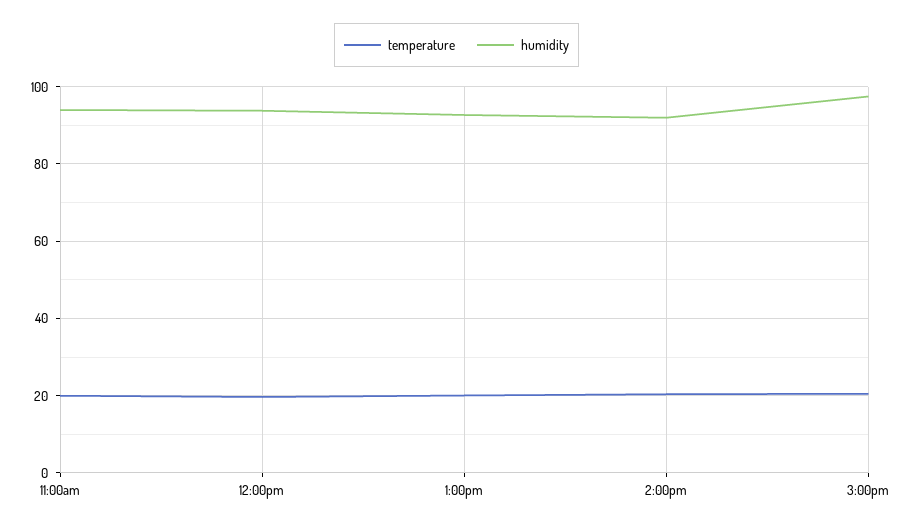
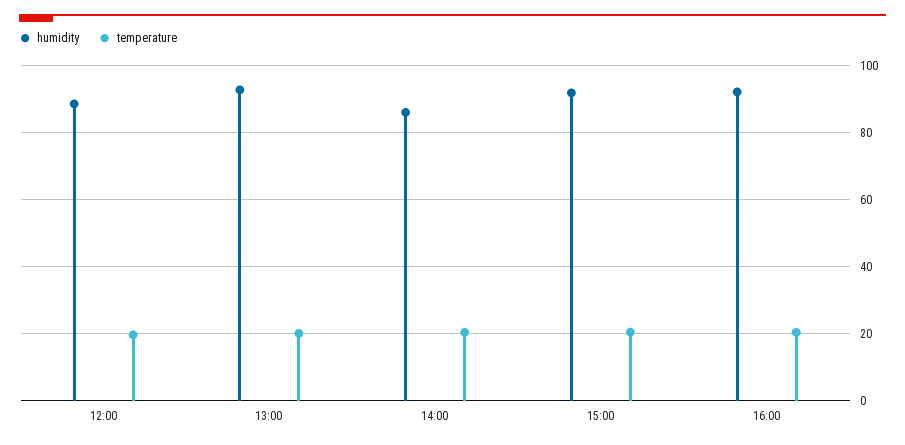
temperature, 11:00am: 20 -> none
humidity, 11:00am: 94 -> none
humidity, 12:00pm: 94 -> 88
humidity, 2:00pm: 92 -> 86
humidity, 3:00pm: 98 -> 92
humidity, 16:00: none -> 92
temperature, 16:00: none -> 20

